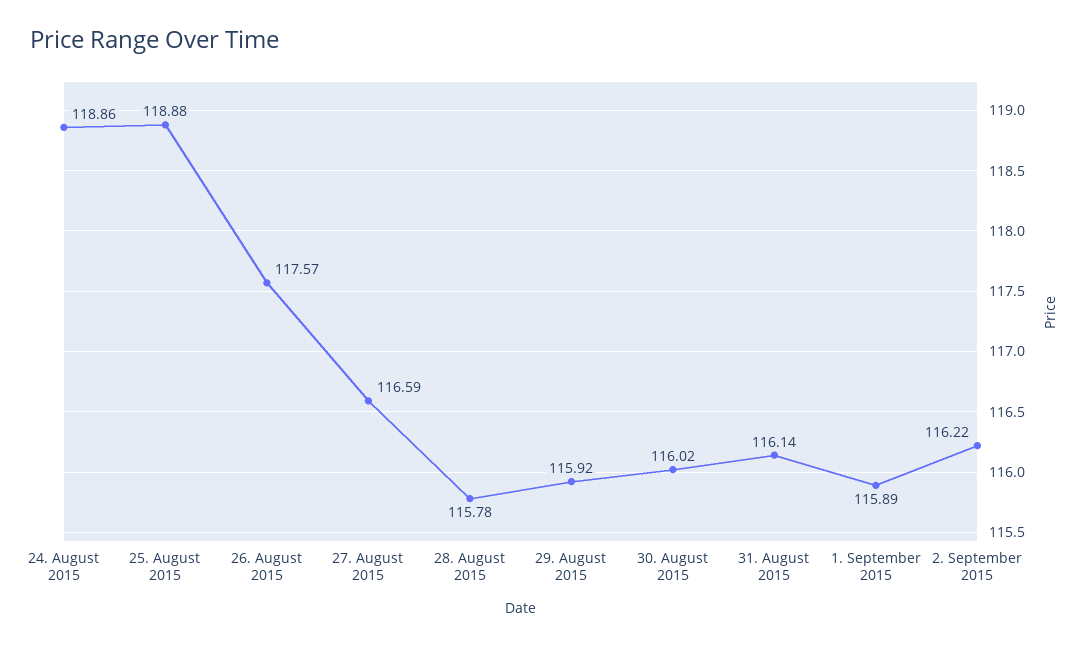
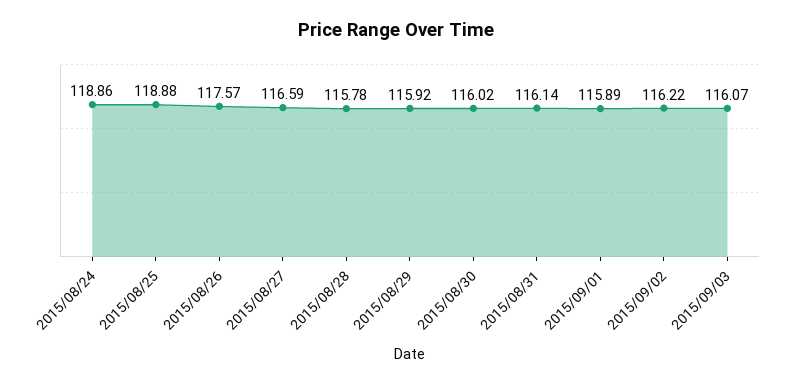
2015/09/03: none -> 116.07

